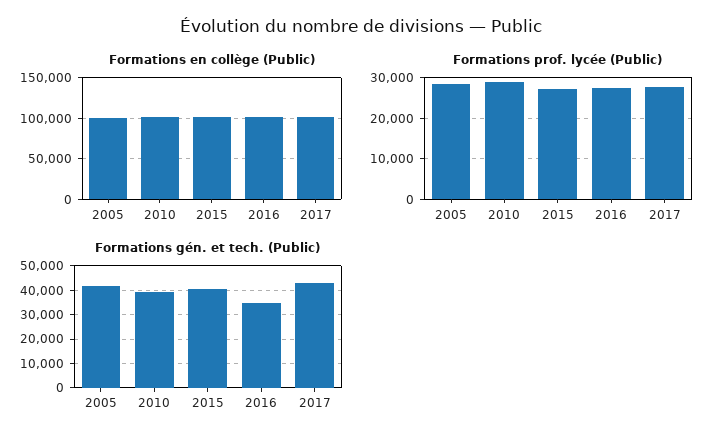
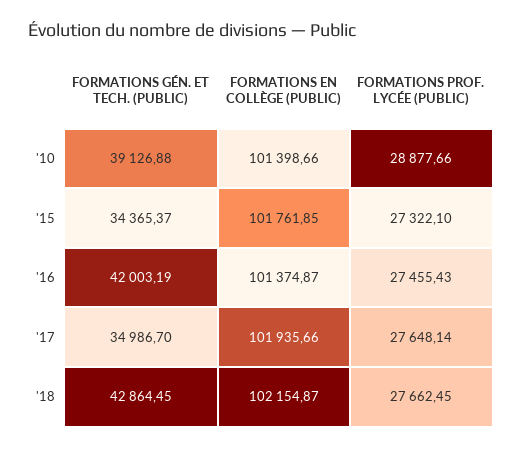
Formations en collège (Public), 2005: 100000 -> none
Formations prof. lycée (Public), 2005: 28000 -> none
Formations gén. et tech. (Public), 2005: 42500 -> none
Formations gén. et tech. (Public), 2015: 40000 -> 34365.37
Formations gén. et tech. (Public), 2016: 35000 -> 42003.19
Formations gén. et tech. (Public), 2017: 42500 -> 34986.7
Formations gén. et tech. (Public), '18: none -> 42864.45
Formations en collège (Public), '18: none -> 102154.87
Formations prof. lycée (Public), '18: none -> 27662.45

